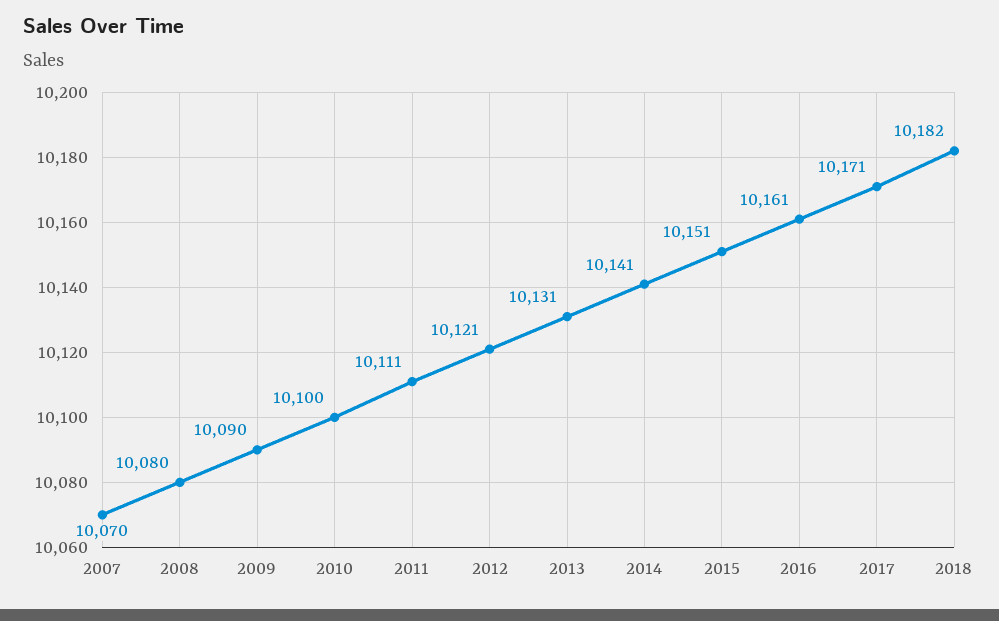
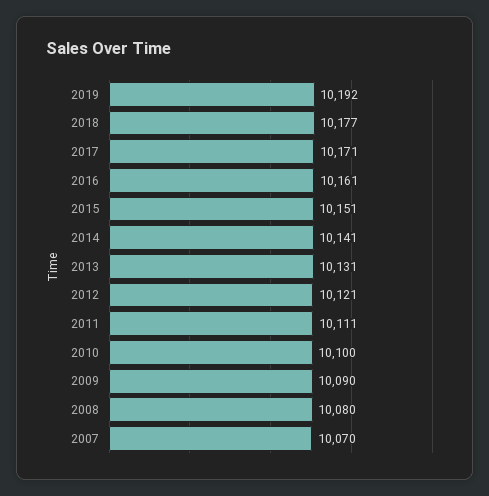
2018: 10182 -> 10177
2019: none -> 10192

